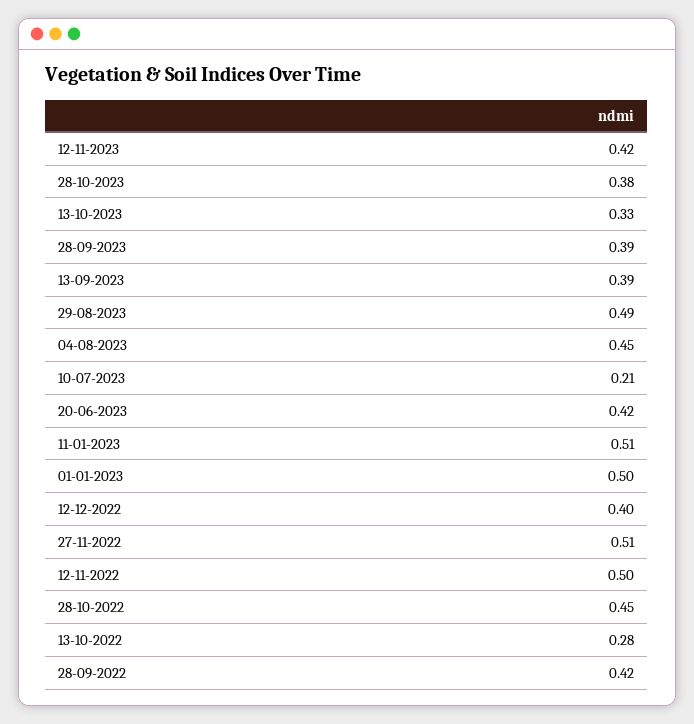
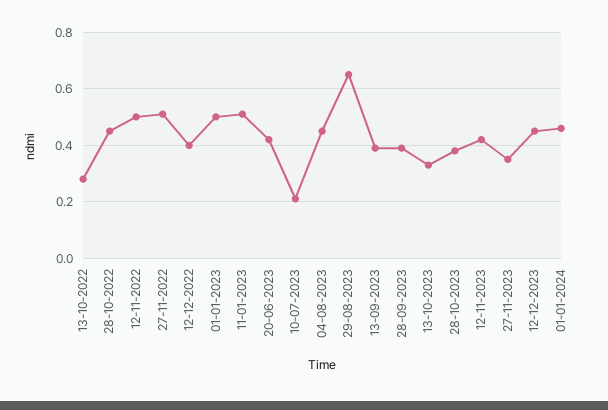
29-08-2023: 0.49 -> 0.65
28-09-2022: 0.42 -> none
27-11-2023: none -> 0.35
12-12-2023: none -> 0.45
01-01-2024: none -> 0.45

